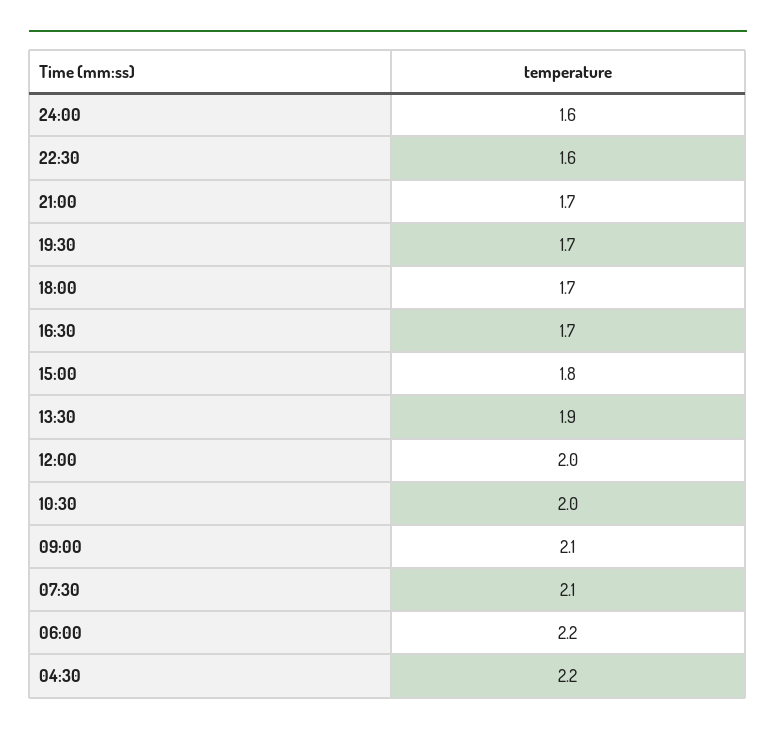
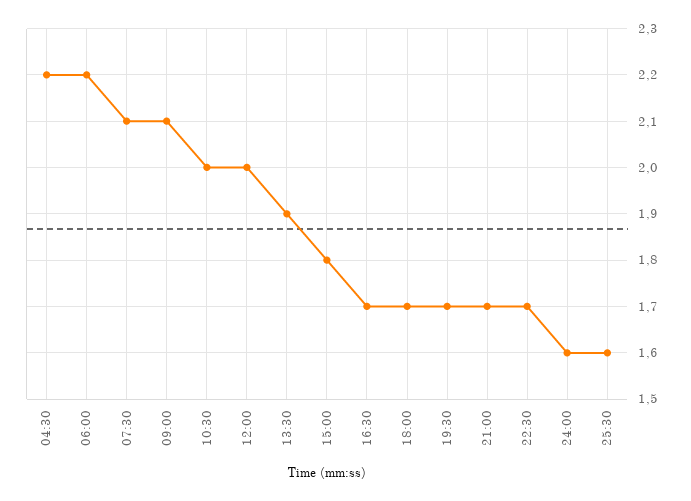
22:30: 1.6 -> 1.7
25:30: none -> 1.6

